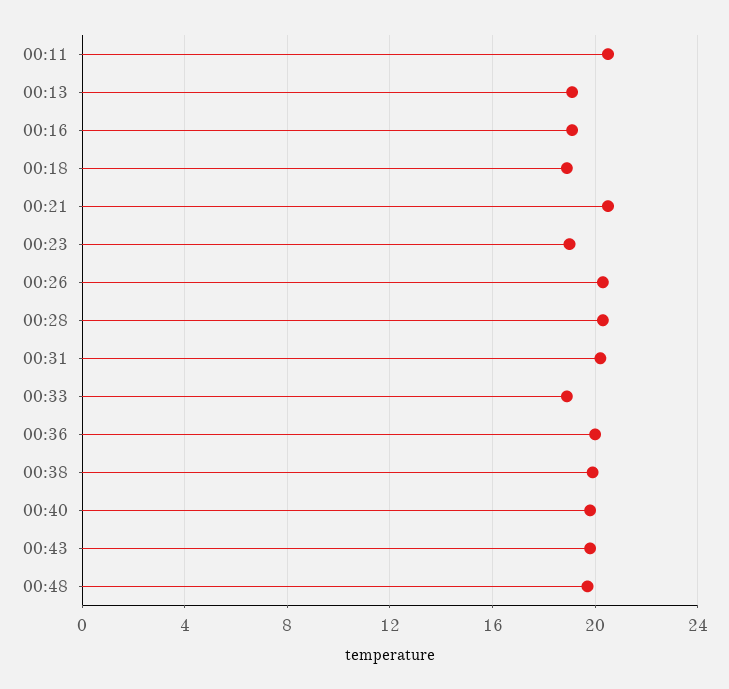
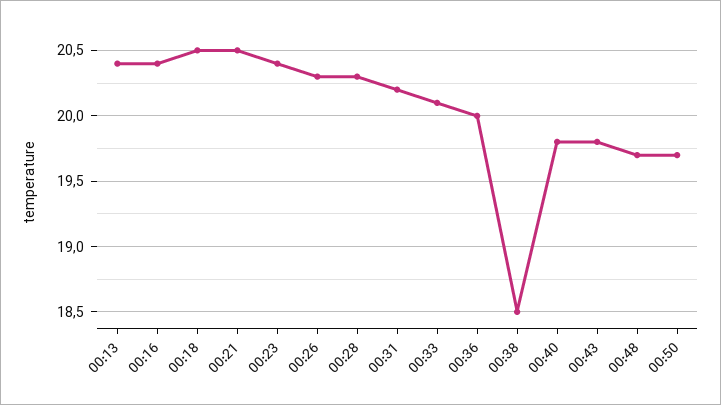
00:11: 20.5 -> none
00:13: 19 -> 20.4
00:16: 19 -> 20.4
00:18: 19 -> 20.5
00:23: 19 -> 20.4
00:33: 19 -> 20.1
00:38: 20 -> 18.5
00:50: none -> 19.7

